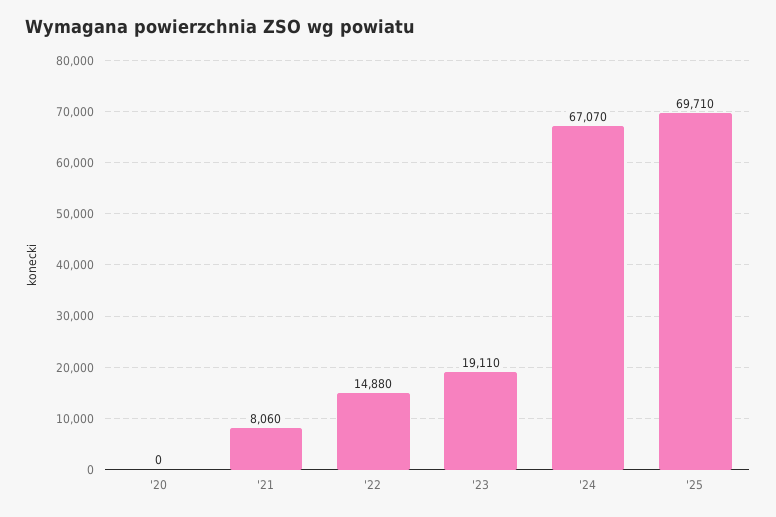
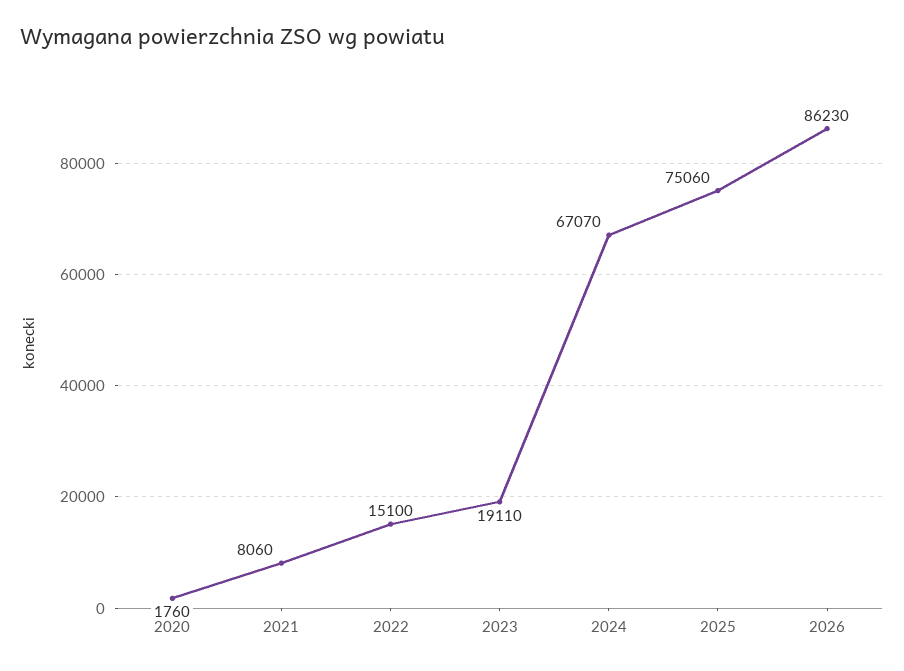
'20: 0 -> 1760
'22: 14880 -> 15100
'25: 69710 -> 75060
2026: none -> 86230

